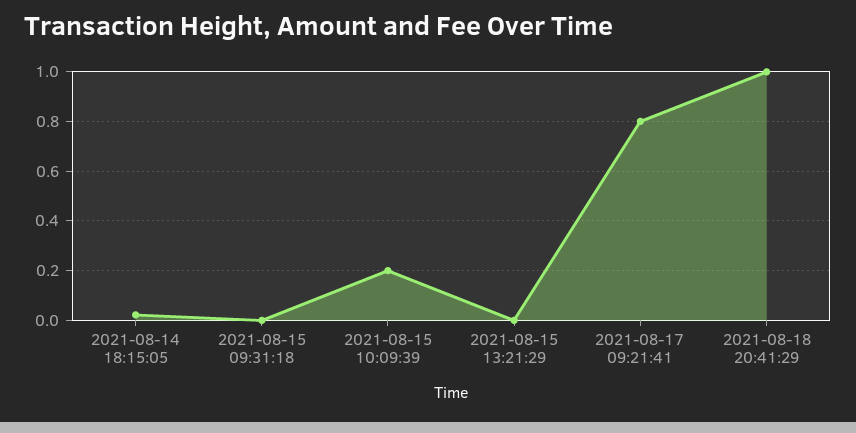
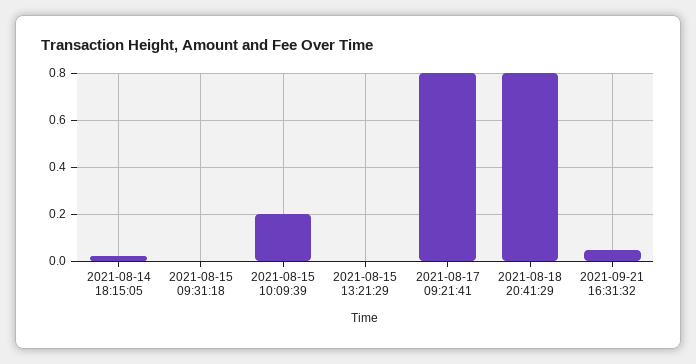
2021-08-18 20:41:29: 1 -> 0.8
2021-09-21 16:31:32: none -> 0.05

